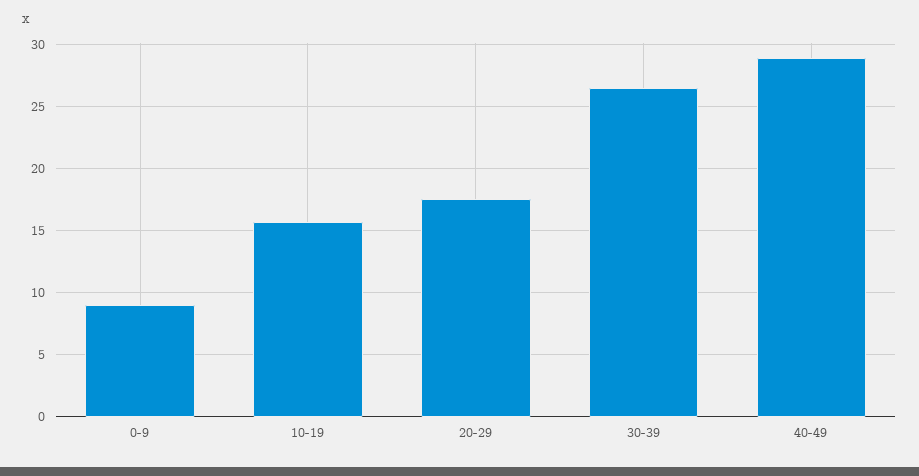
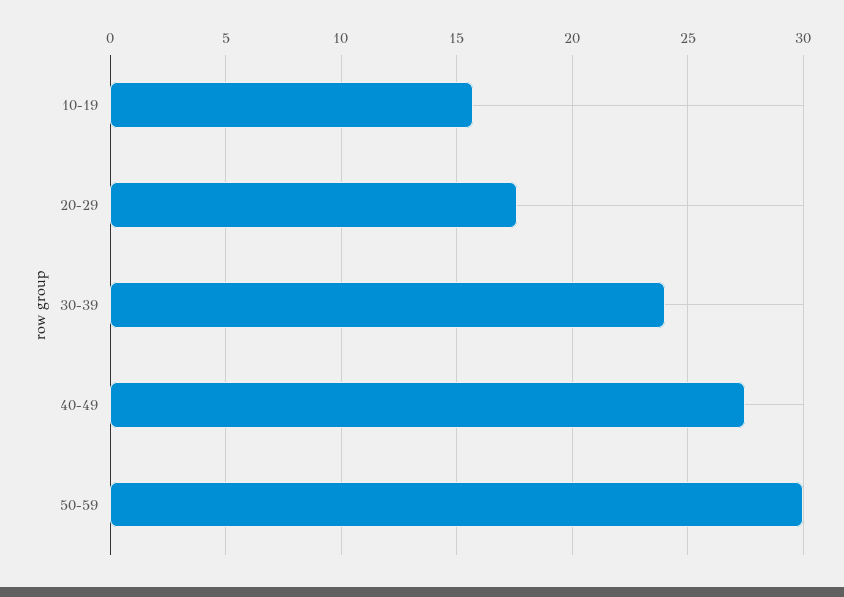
0-9: 9 -> none
30-39: 26.5 -> 24
40-49: 29 -> 27.5
50-59: none -> 30

